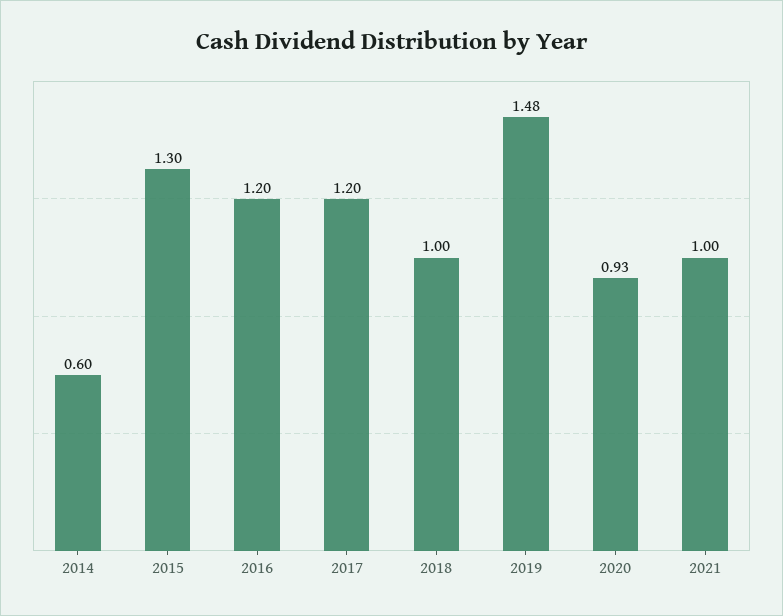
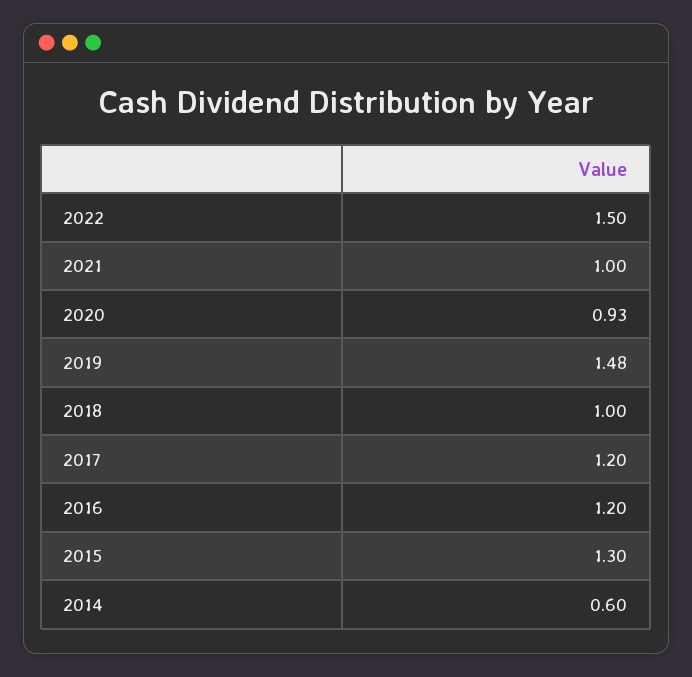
2022: none -> 1.5

